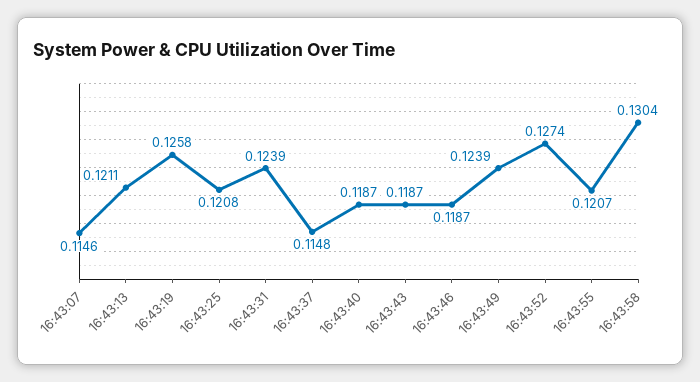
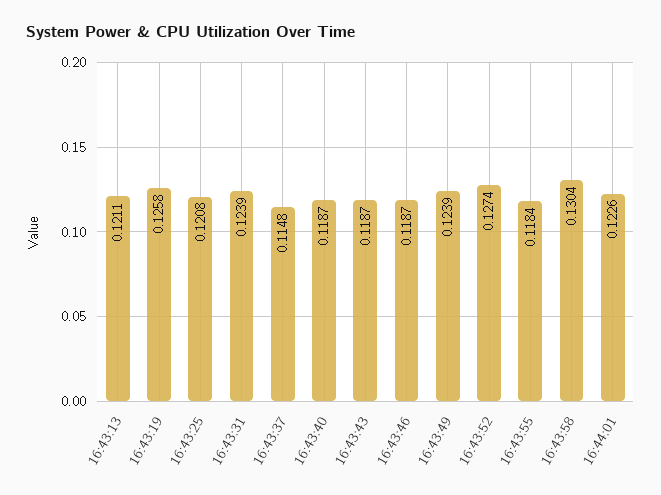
16:43:07: 0.1146 -> none
16:43:55: 0.1207 -> 0.1184
16:44:01: none -> 0.1226

